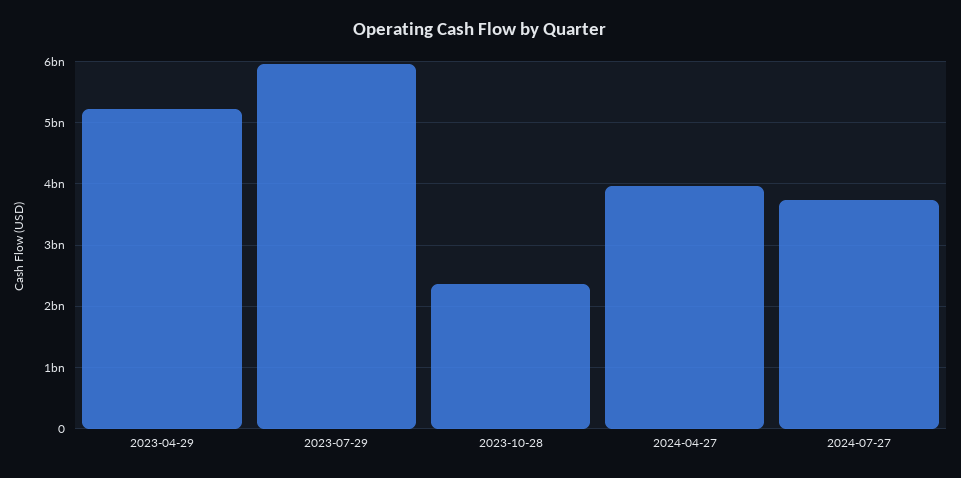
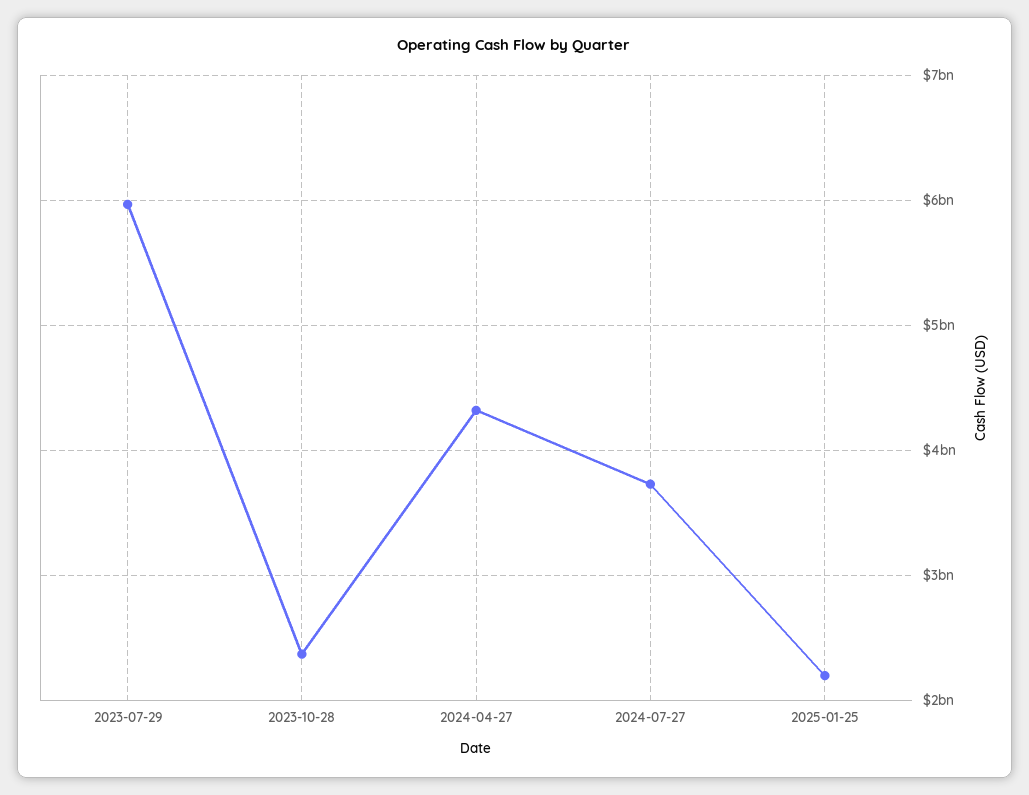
2023-04-29: 5200000000 -> none
2024-04-27: 4000000000 -> 4300000000
2025-01-25: none -> 2200000000

